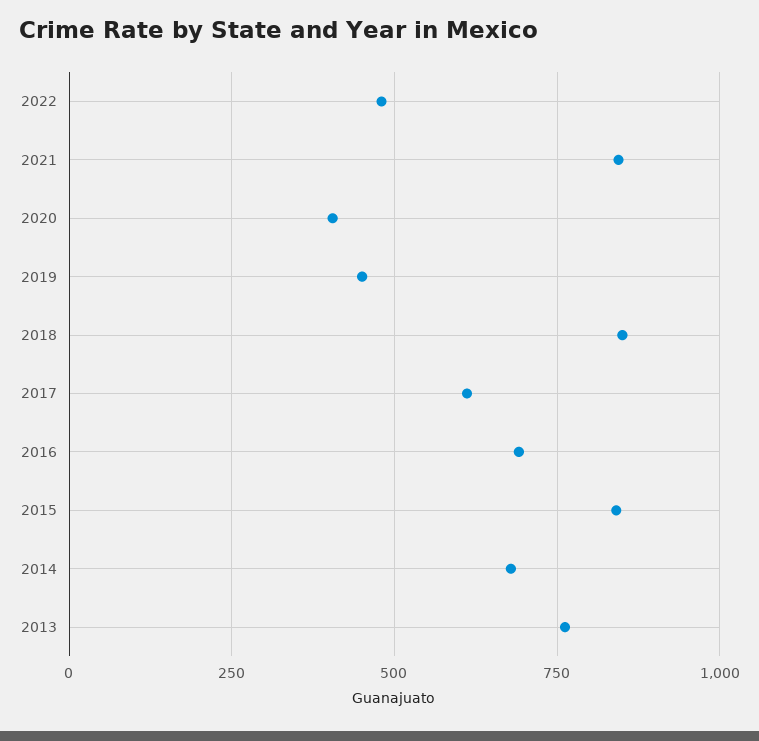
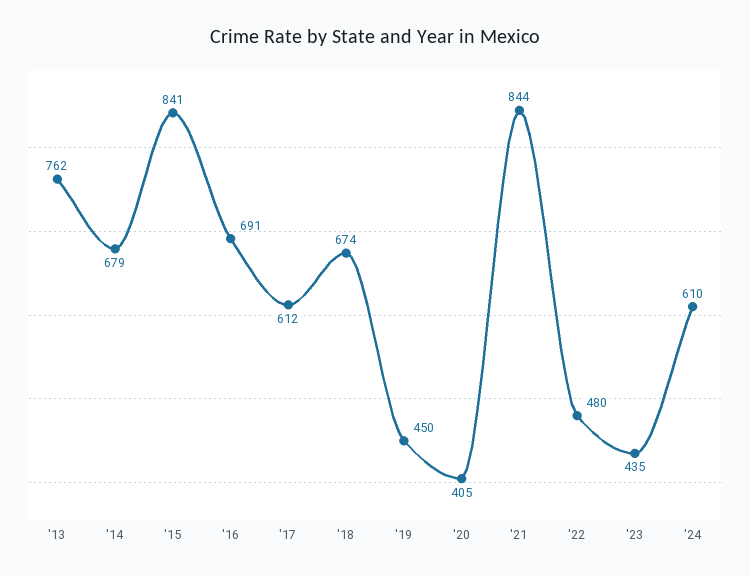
2018: 850 -> 674
'23: none -> 435
'24: none -> 610

